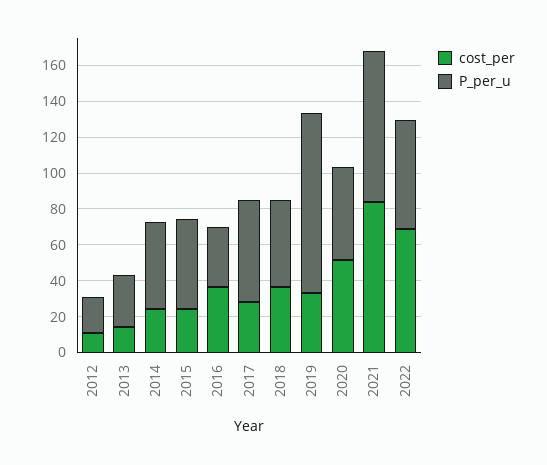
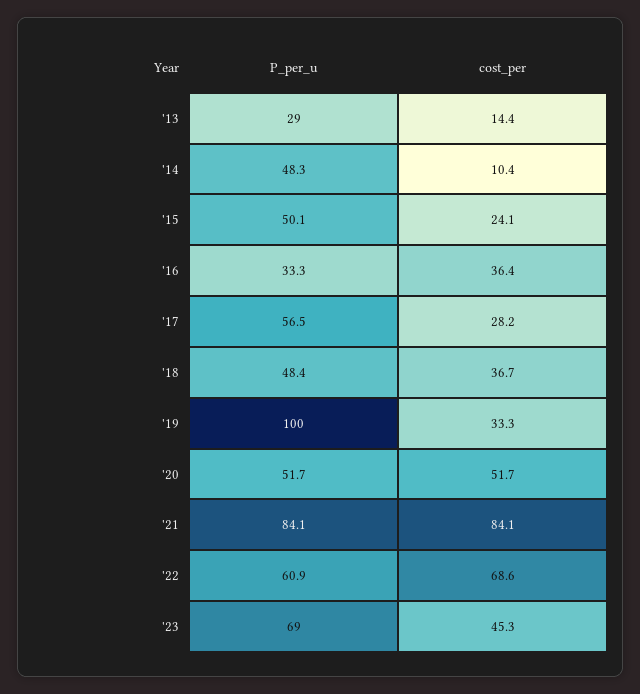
cost_per, 2012: 10 -> none
P_per_u, 2012: 20 -> none
cost_per, 2014: 25 -> 10.4
P_per_u, '23: none -> 69
cost_per, '23: none -> 45.3

